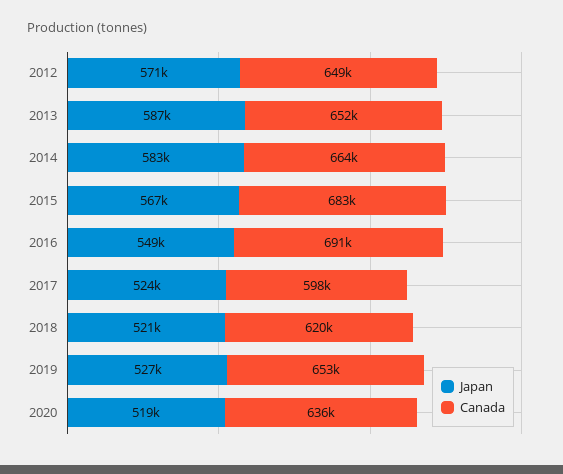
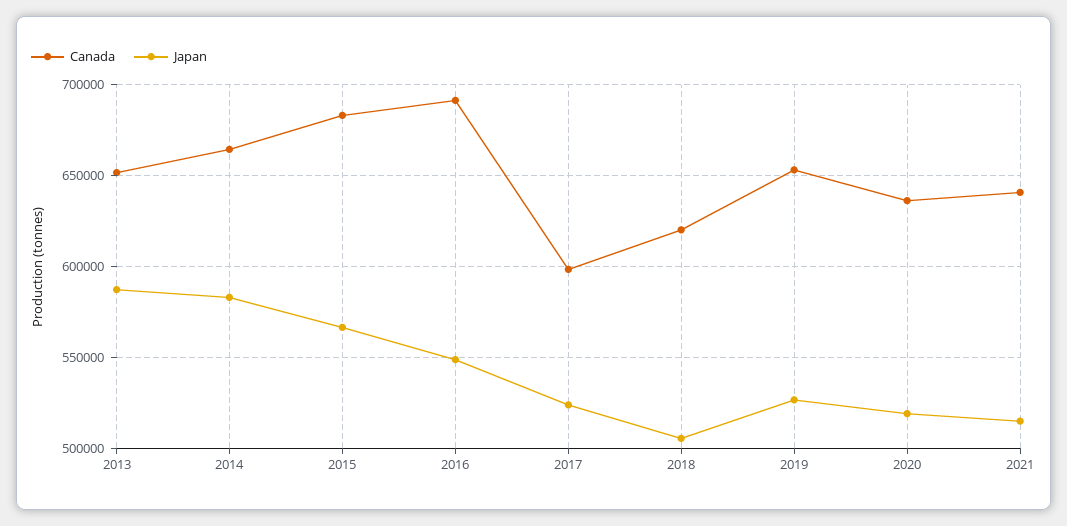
Japan, 2012: 571000 -> none
Canada, 2012: 649000 -> none
Japan, 2018: 521000 -> 505000
Canada, 2021: none -> 640000
Japan, 2021: none -> 515000

